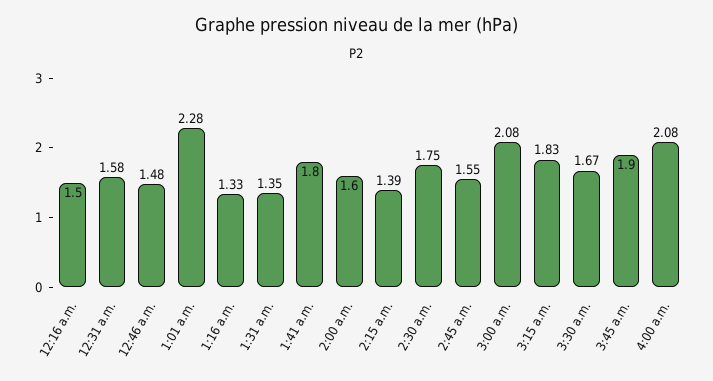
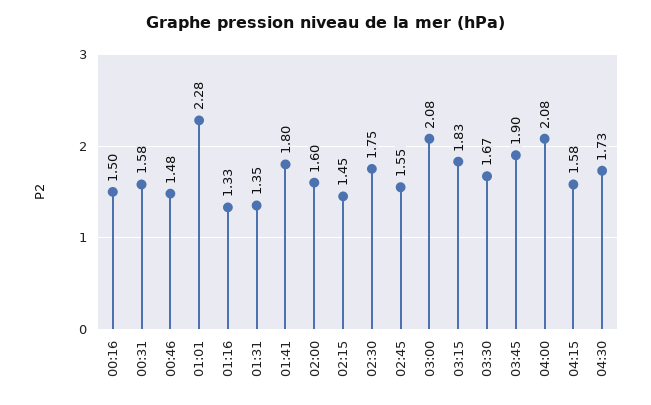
2:15 a.m.: 1.39 -> 1.45
04:15: none -> 1.58
04:30: none -> 1.73

